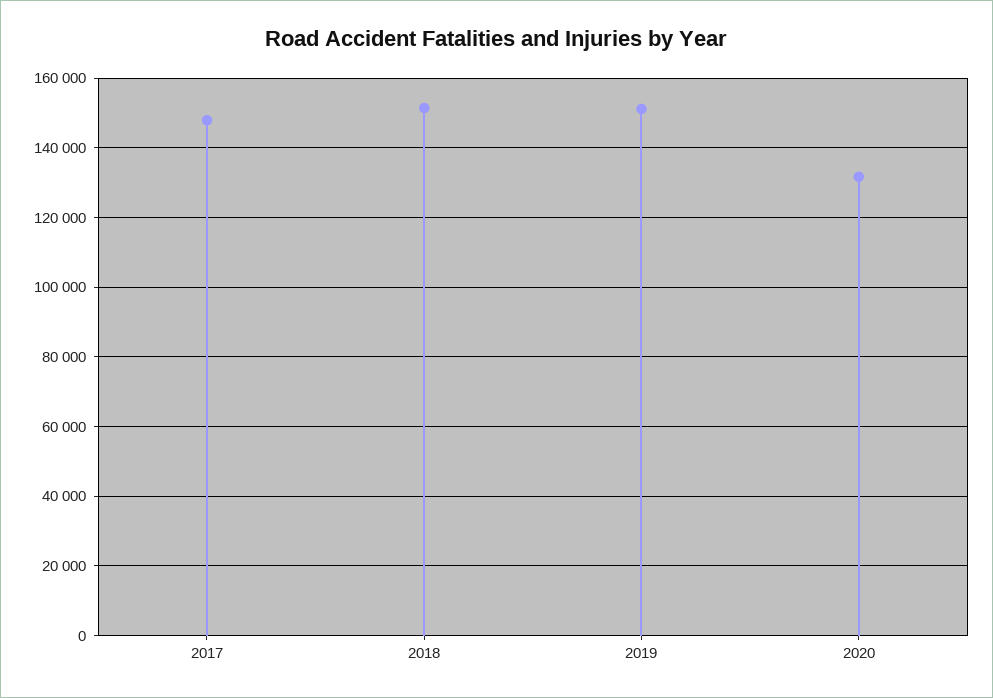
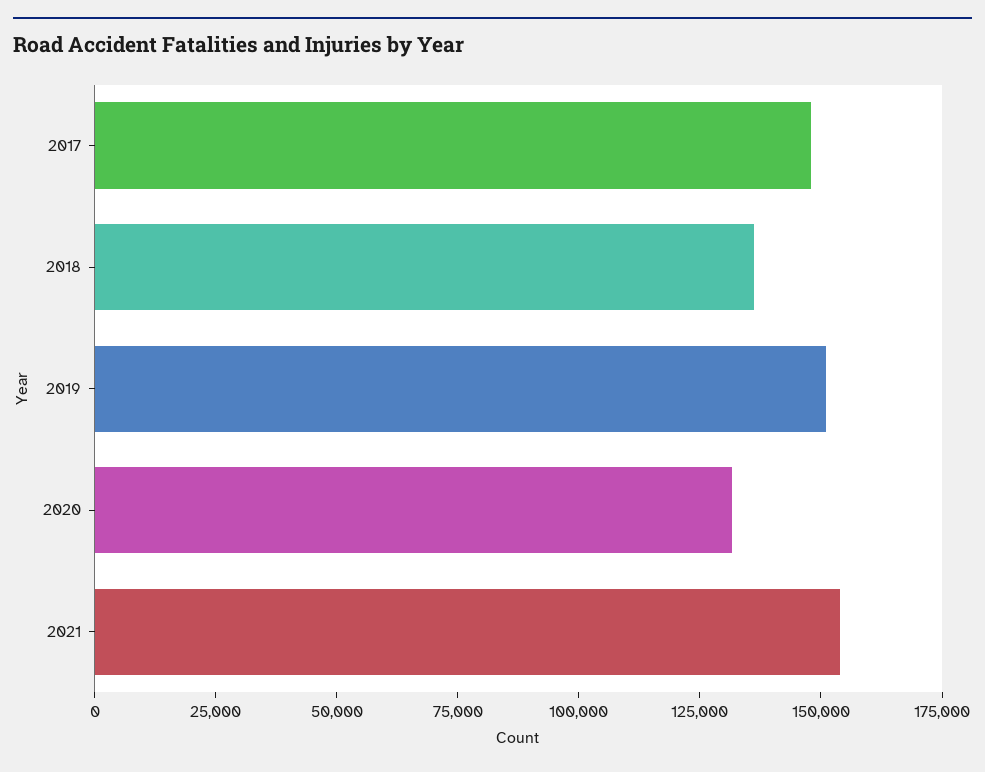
2018: 152000 -> 135000
2021: none -> 155000

